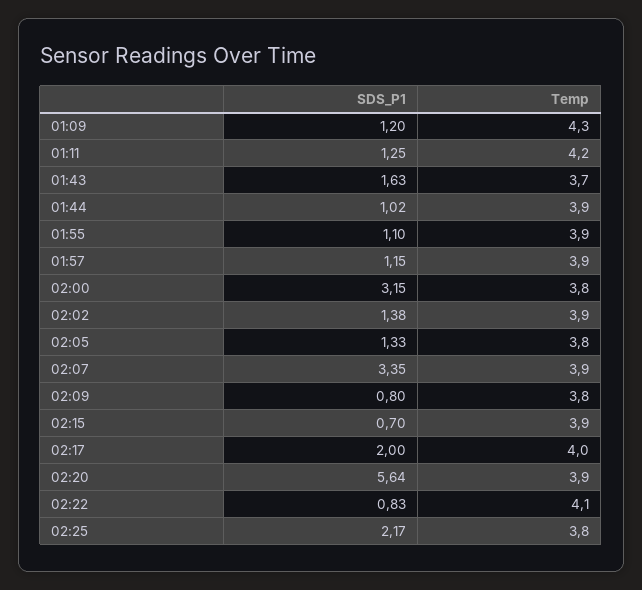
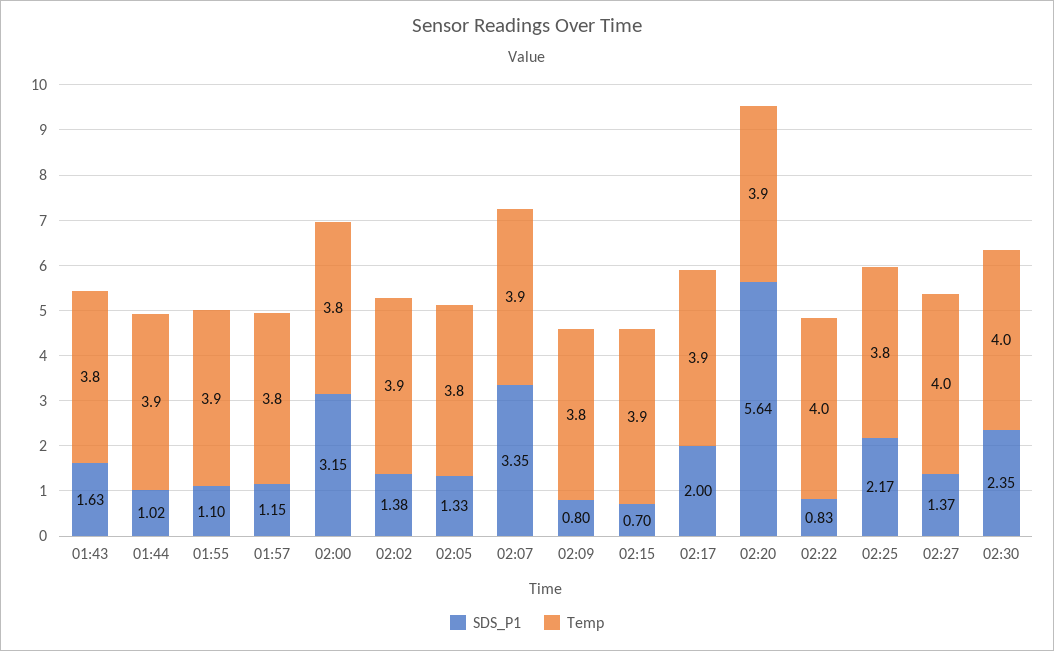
SDS_P1, 01:09: 1.2 -> none
Temp, 01:09: 4.3 -> none
SDS_P1, 01:11: 1.25 -> none
Temp, 01:11: 4.2 -> none
Temp, 01:43: 3.7 -> 3.8
Temp, 01:57: 3.9 -> 3.8
Temp, 02:17: 4 -> 3.9
Temp, 02:22: 4.1 -> 4
SDS_P1, 02:27: none -> 1.37
Temp, 02:27: none -> 4
SDS_P1, 02:30: none -> 2.35
Temp, 02:30: none -> 4

